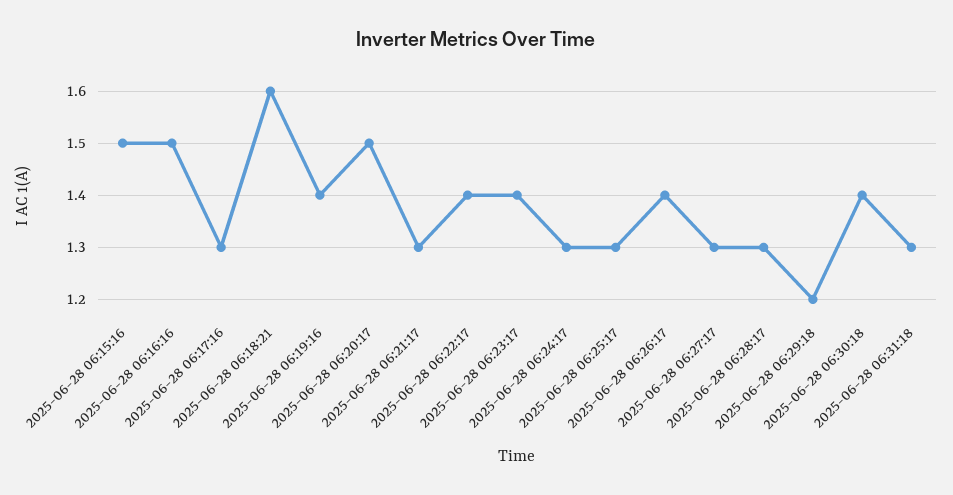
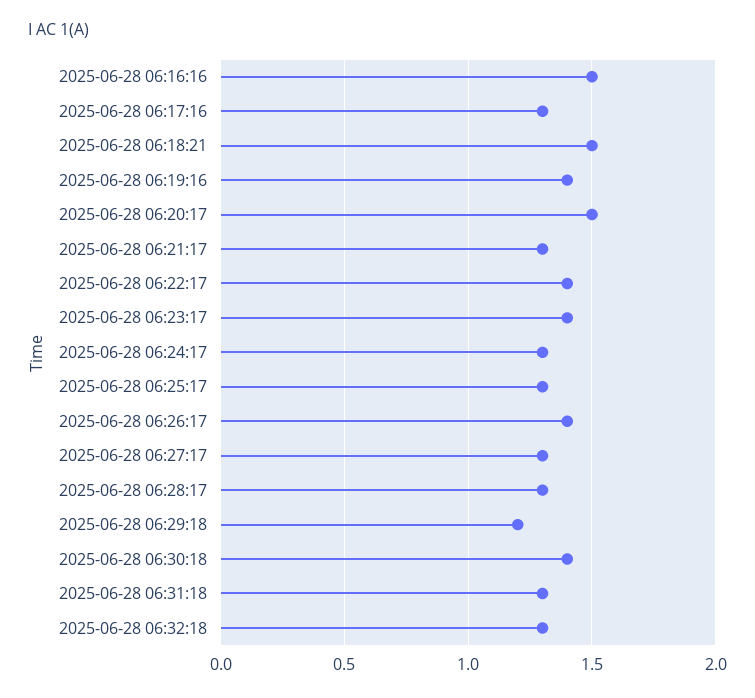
2025-06-28 06:15:16: 1.5 -> none
2025-06-28 06:18:21: 1.6 -> 1.5
2025-06-28 06:32:18: none -> 1.3

